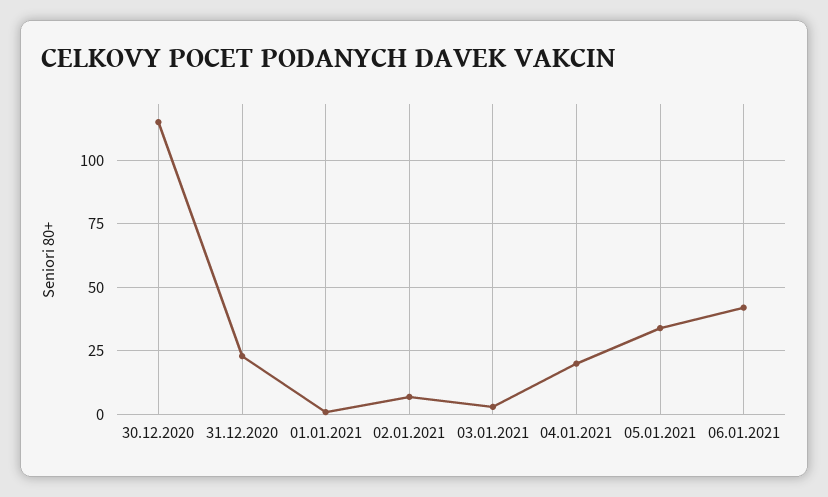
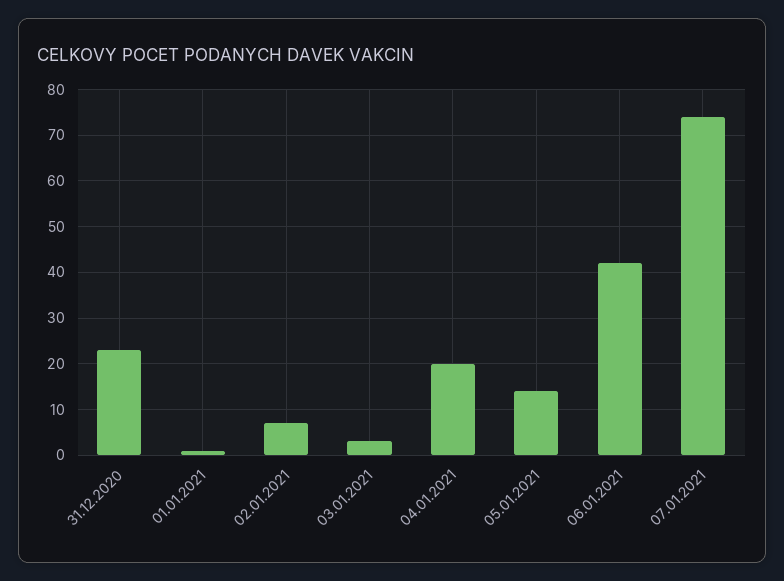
30.12.2020: 115 -> none
05.01.2021: 35 -> 15
07.01.2021: none -> 75

